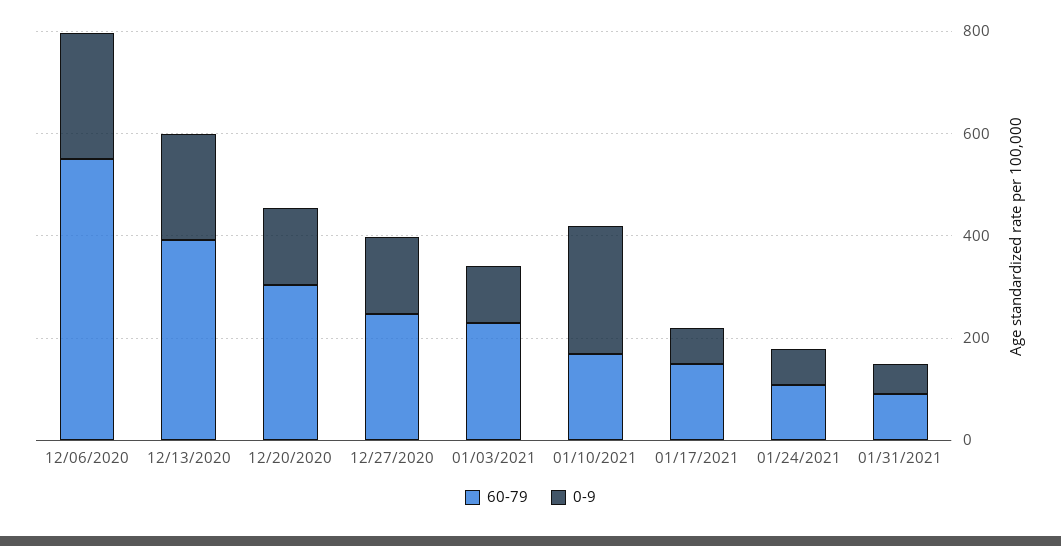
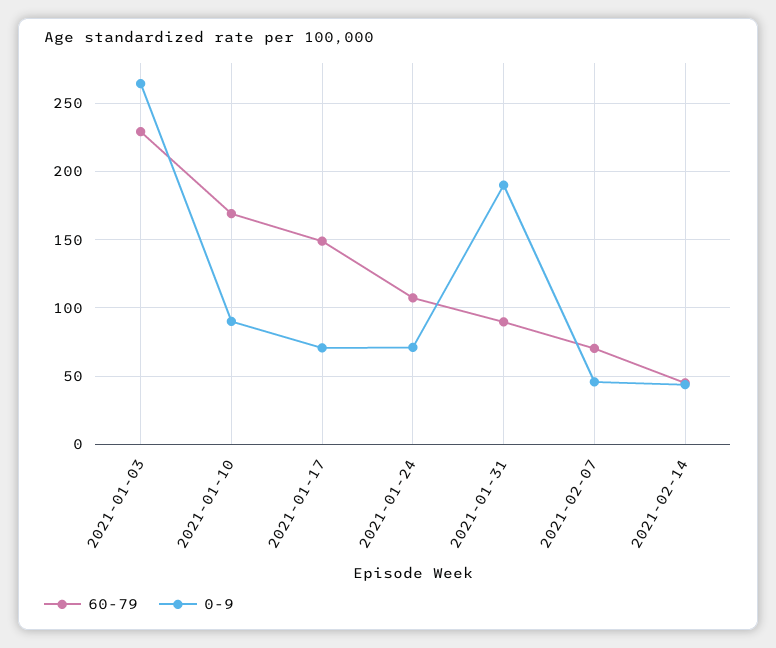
60-79, 12/06/2020: 550 -> none
0-9, 12/06/2020: 250 -> none
60-79, 12/13/2020: 400 -> none
0-9, 12/13/2020: 200 -> none
60-79, 12/20/2020: 300 -> none
0-9, 12/20/2020: 150 -> none
60-79, 12/27/2020: 250 -> none
0-9, 12/27/2020: 150 -> none
0-9, 01/03/2021: 100 -> 265
0-9, 01/10/2021: 250 -> 90
0-9, 01/31/2021: 50 -> 190
60-79, 2021-02-07: none -> 70
0-9, 2021-02-07: none -> 45
60-79, 2021-02-14: none -> 45
0-9, 2021-02-14: none -> 45

